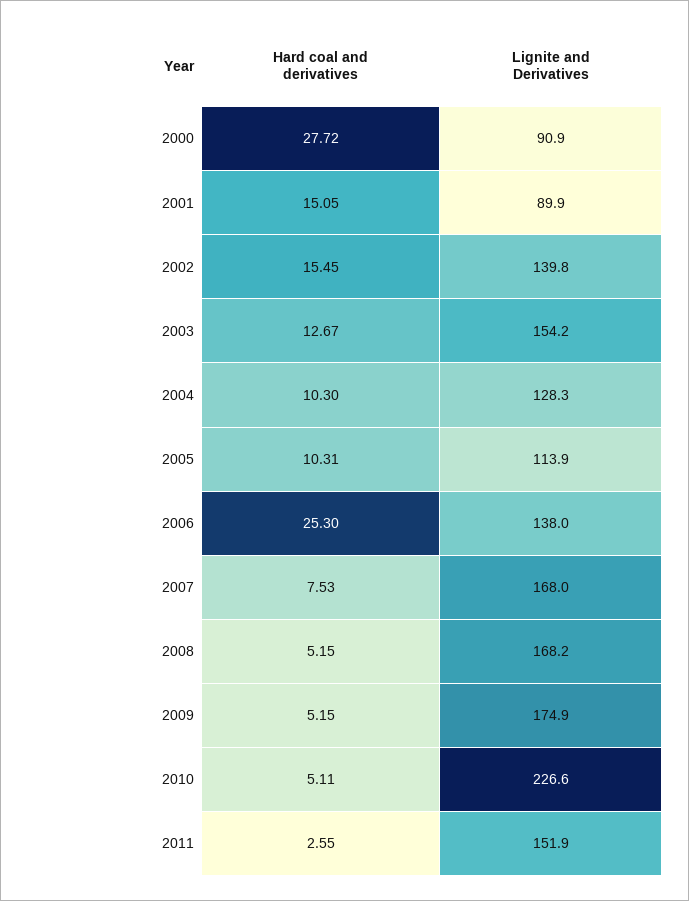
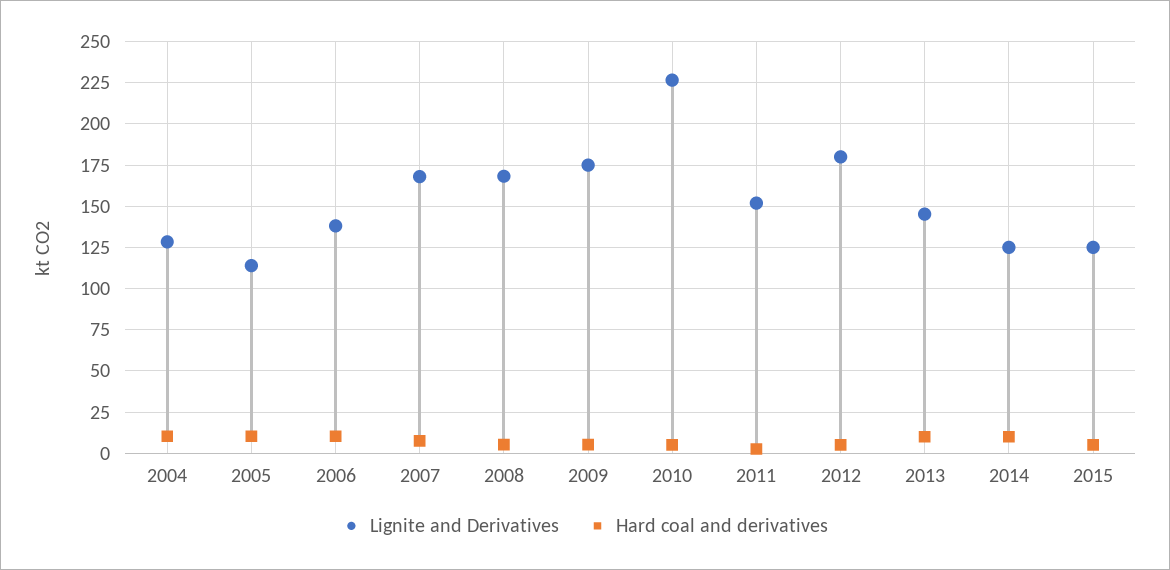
Hard coal and derivatives, 2000: 27.72 -> none
Lignite and Derivatives, 2000: 90.9 -> none
Hard coal and derivatives, 2001: 15.05 -> none
Lignite and Derivatives, 2001: 89.9 -> none
Hard coal and derivatives, 2002: 15.45 -> none
Lignite and Derivatives, 2002: 139.8 -> none
Hard coal and derivatives, 2003: 12.67 -> none
Lignite and Derivatives, 2003: 154.2 -> none
Hard coal and derivatives, 2006: 25.3 -> 10
Lignite and Derivatives, 2012: none -> 180
Hard coal and derivatives, 2012: none -> 5
Lignite and Derivatives, 2013: none -> 145
Hard coal and derivatives, 2013: none -> 10
Lignite and Derivatives, 2014: none -> 125
Hard coal and derivatives, 2014: none -> 10
Lignite and Derivatives, 2015: none -> 125
Hard coal and derivatives, 2015: none -> 5

